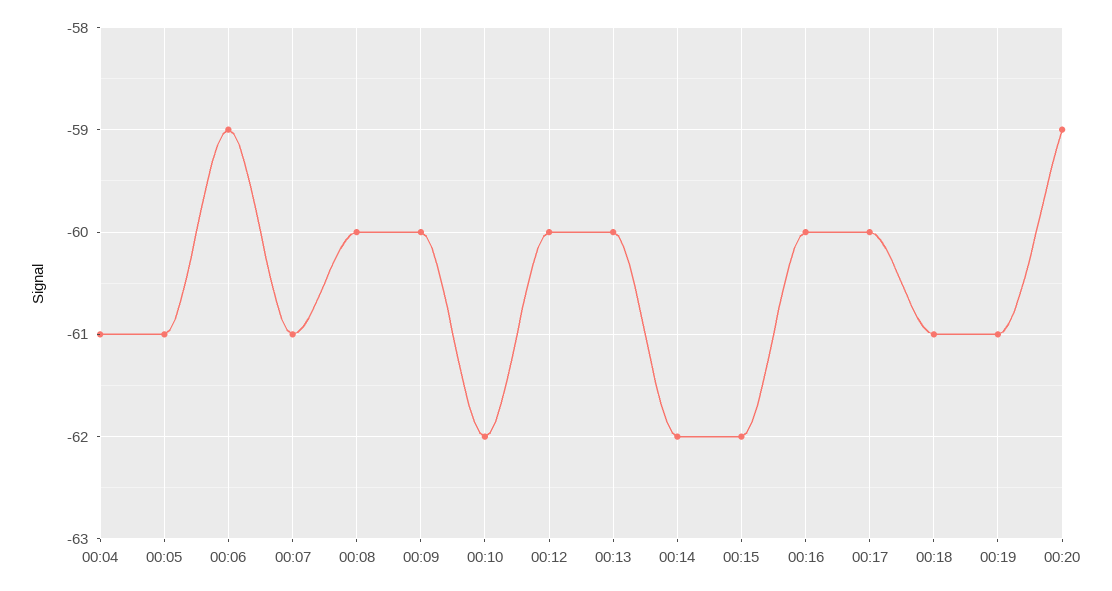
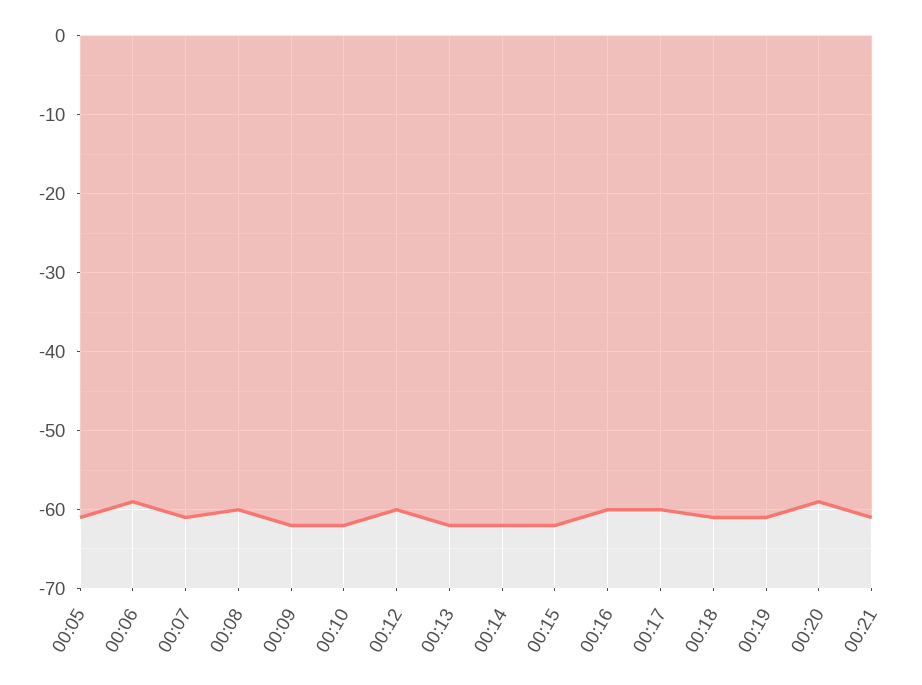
00:04: -61 -> none
00:09: -60 -> -62
00:13: -60 -> -62
00:21: none -> -61

